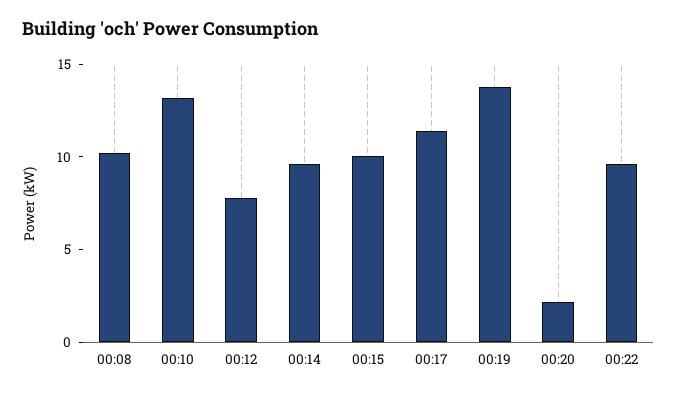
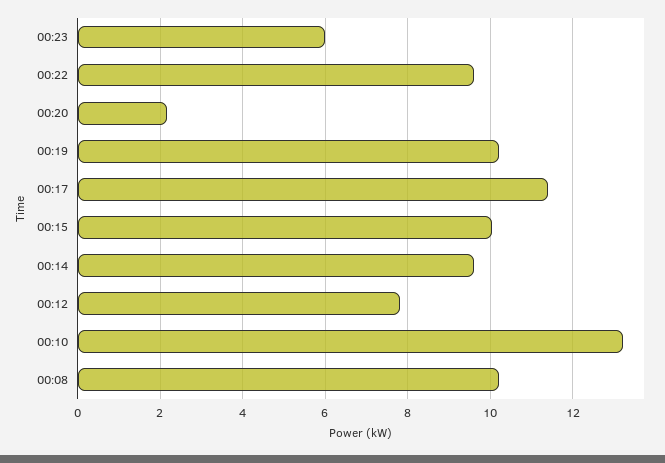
00:19: 14 -> 10.2
00:23: none -> 6

